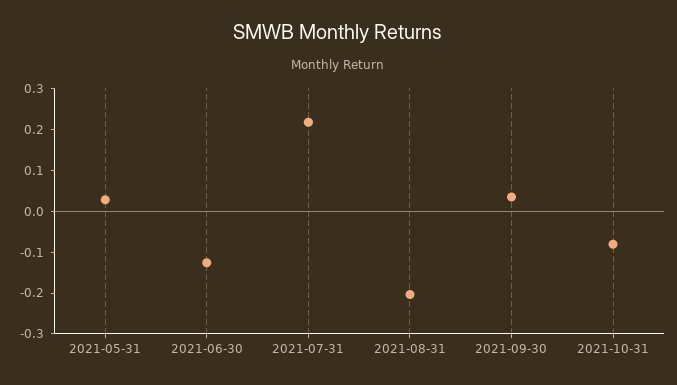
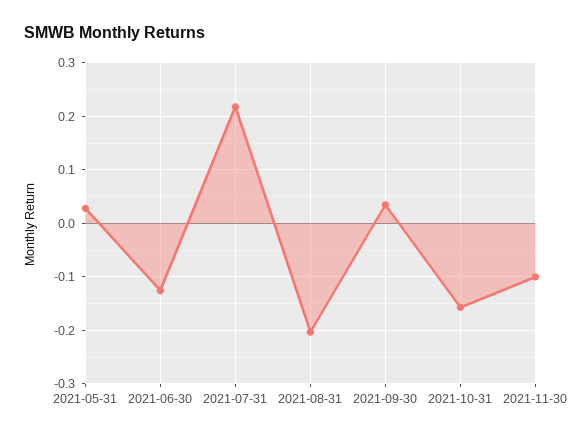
2021-10-31: -0.08 -> -0.16
2021-11-30: none -> -0.1

